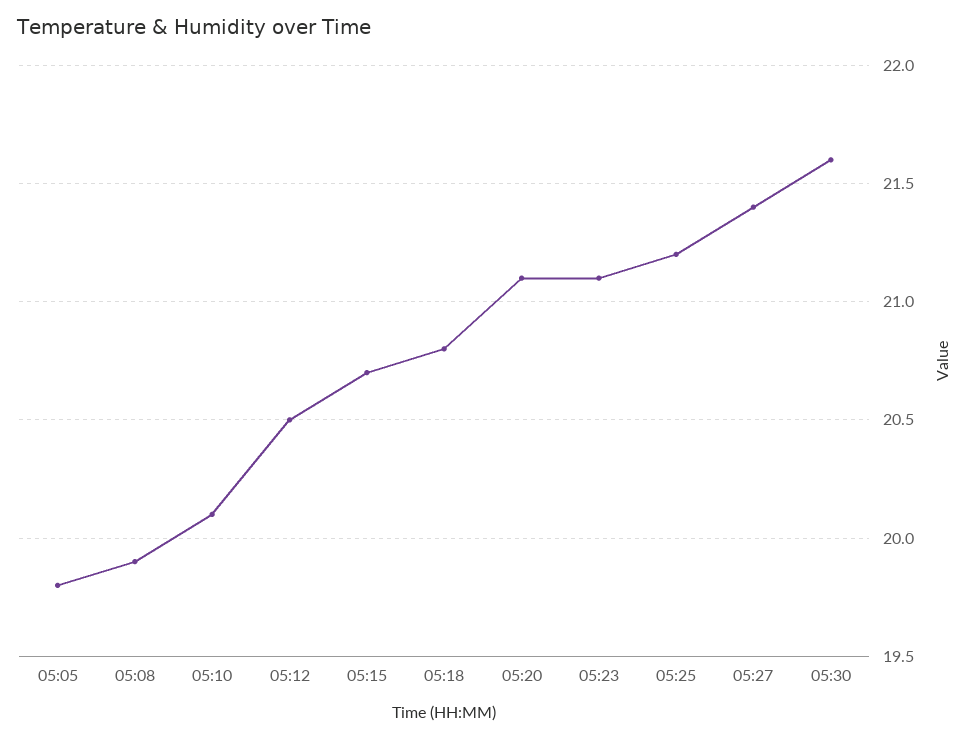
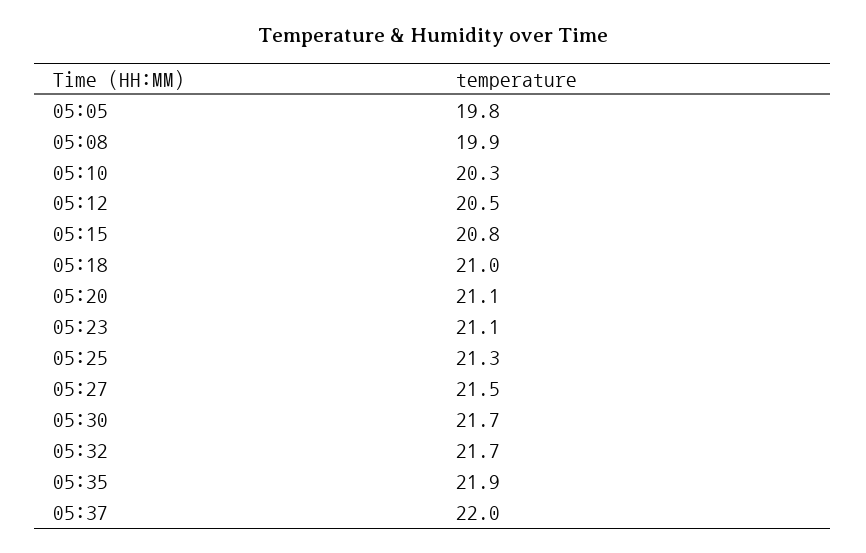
05:10: 20.1 -> 20.3
05:15: 20.7 -> 20.8
05:18: 20.8 -> 21
05:25: 21.2 -> 21.3
05:27: 21.4 -> 21.5
05:30: 21.6 -> 21.7
05:32: none -> 21.7
05:35: none -> 21.9
05:37: none -> 22

